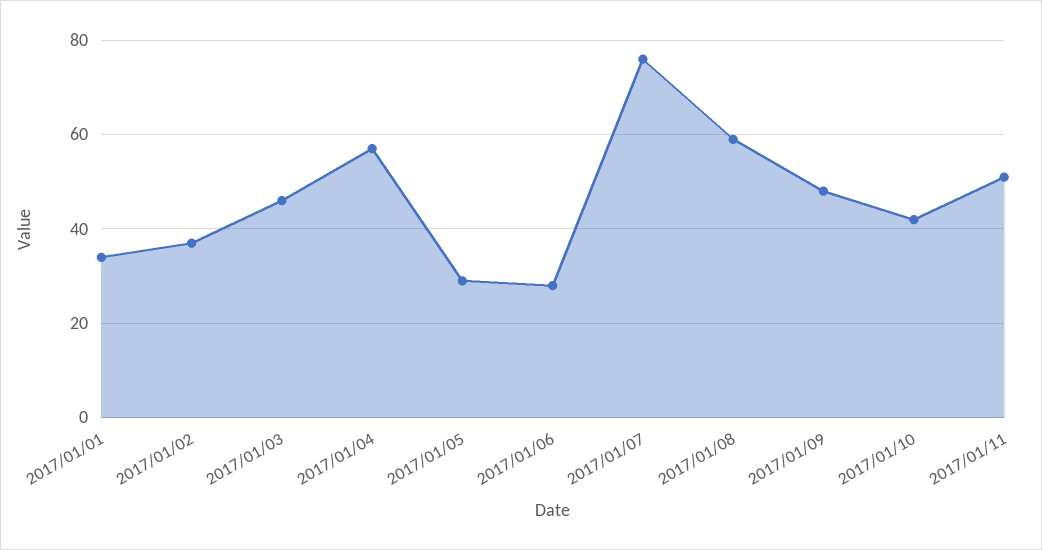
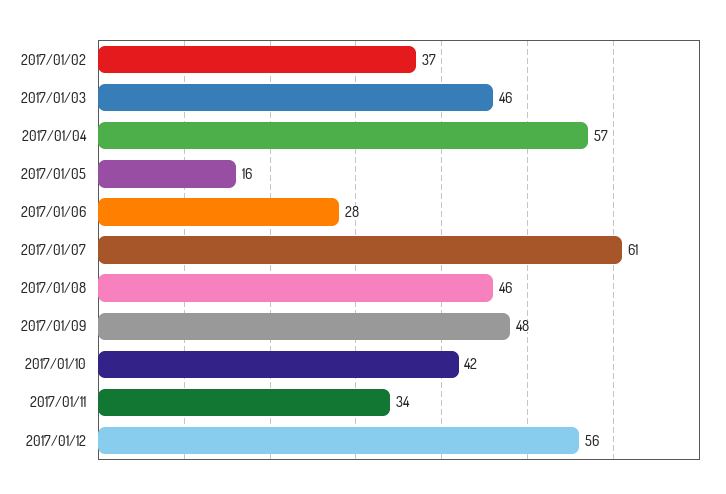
2017/01/01: 35 -> none
2017/01/05: 30 -> 16
2017/01/07: 75 -> 61
2017/01/08: 60 -> 46
2017/01/11: 50 -> 34
2017/01/12: none -> 56

